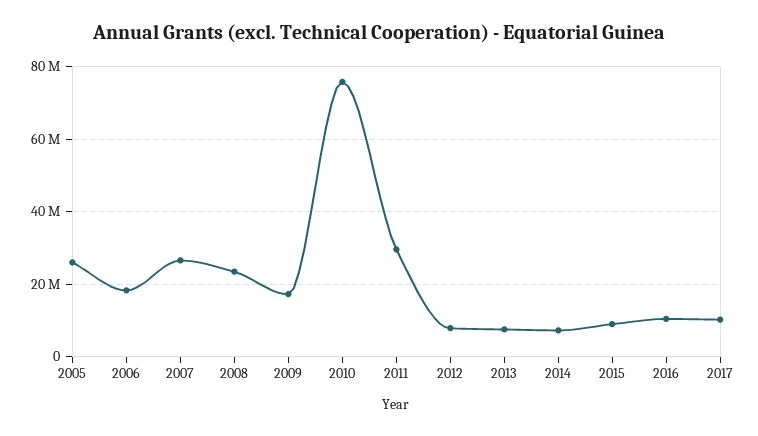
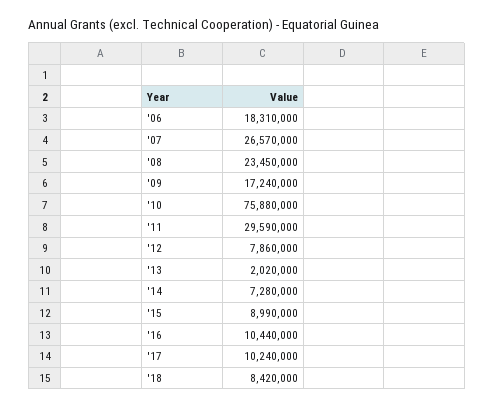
2005: 26000000 -> none
2013: 8000000 -> 2020000
'18: none -> 8420000

